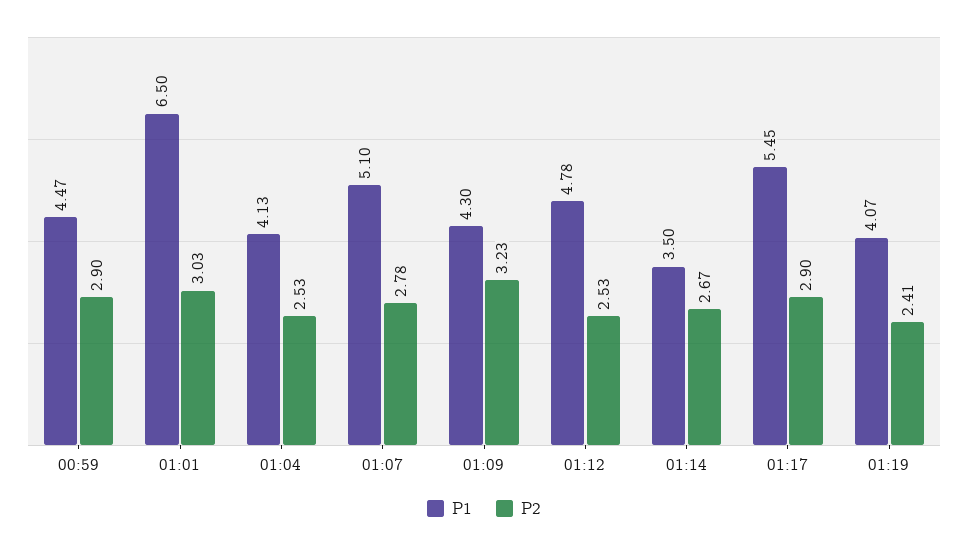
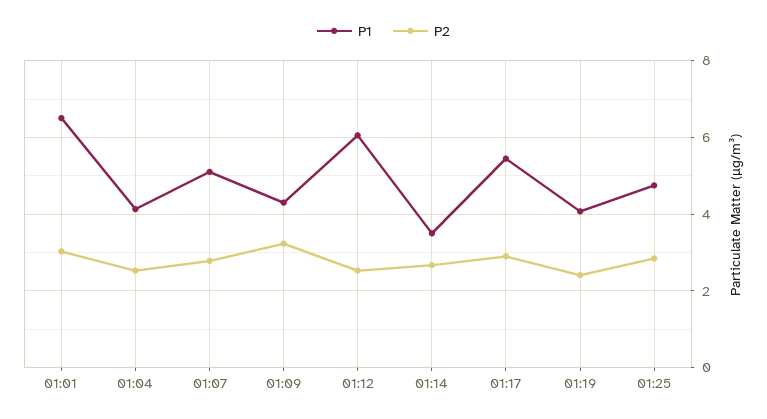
P1, 00:59: 4.47 -> none
P2, 00:59: 2.9 -> none
P1, 01:12: 4.78 -> 6
P1, 01:25: none -> 4.8
P2, 01:25: none -> 2.8

